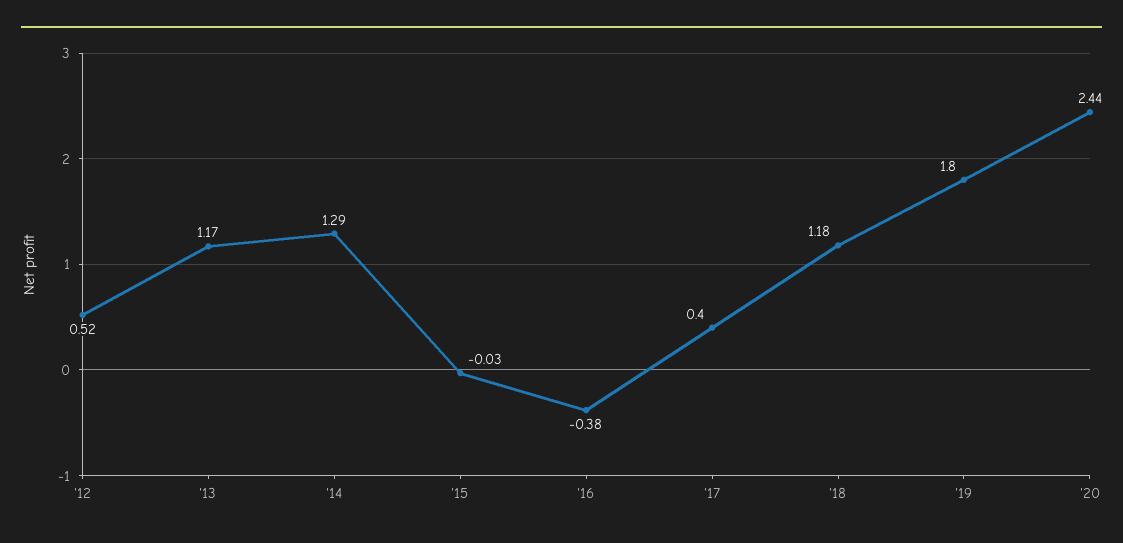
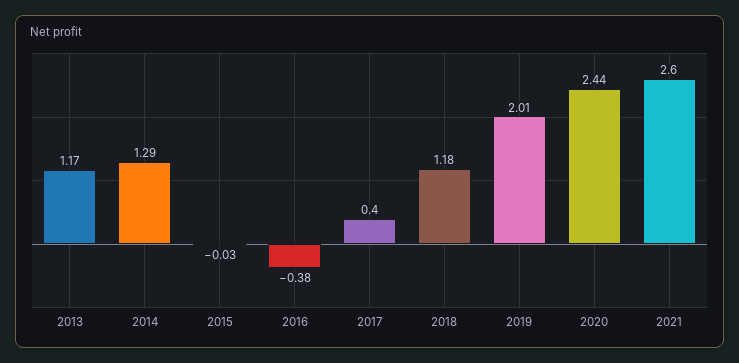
'12: 0.52 -> none
'19: 1.8 -> 2.01
2021: none -> 2.6

